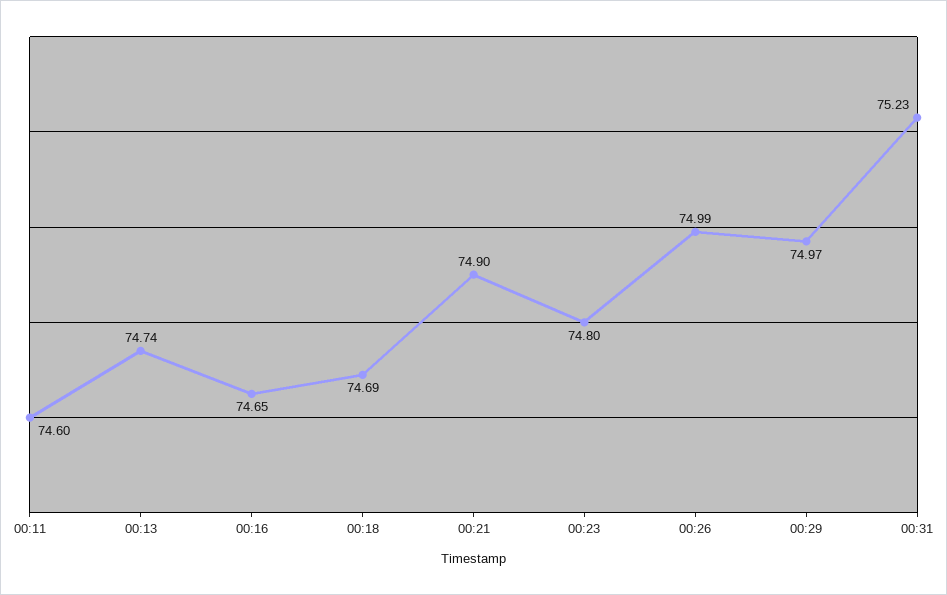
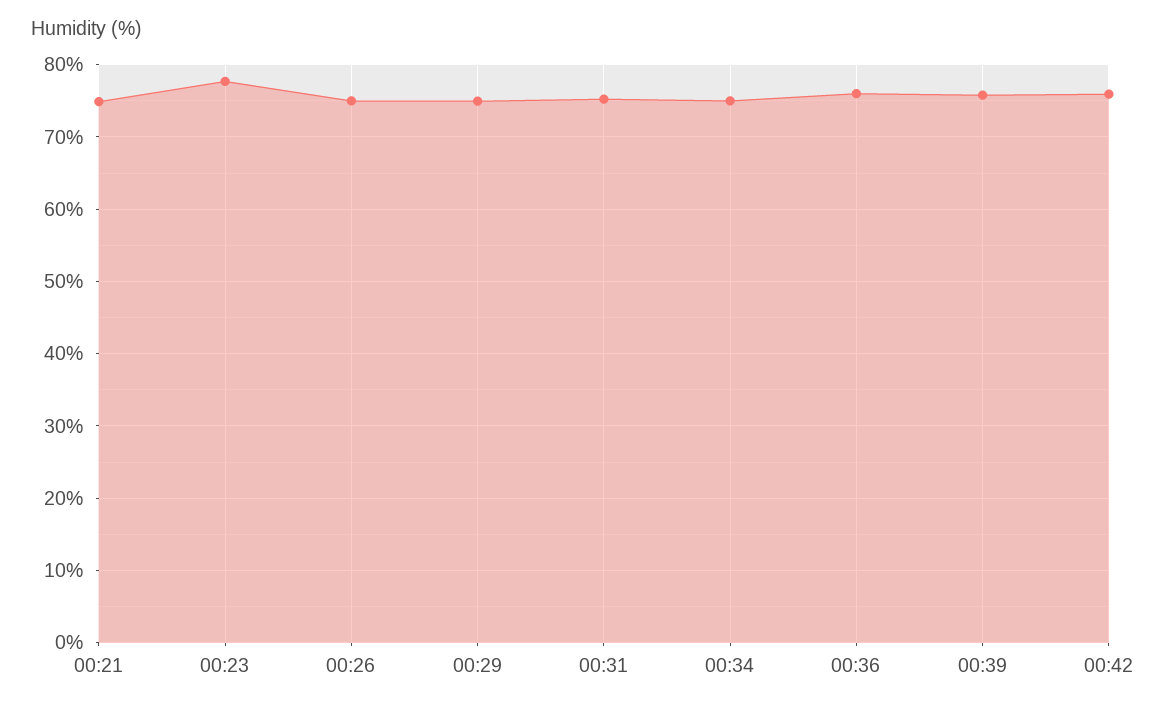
00:11: 74.6 -> none
00:13: 74.74 -> none
00:16: 74.65 -> none
00:18: 74.69 -> none
00:23: 74.8 -> 78
00:34: none -> 75
00:36: none -> 76
00:39: none -> 76
00:42: none -> 76

